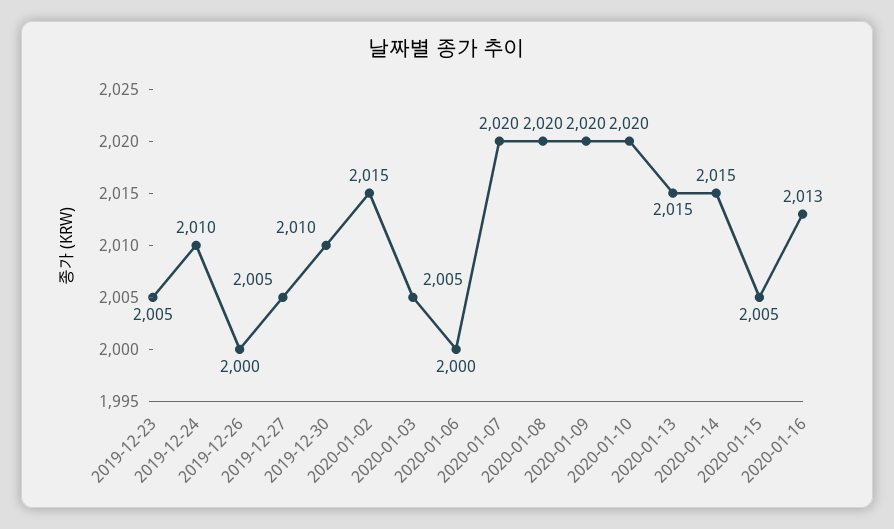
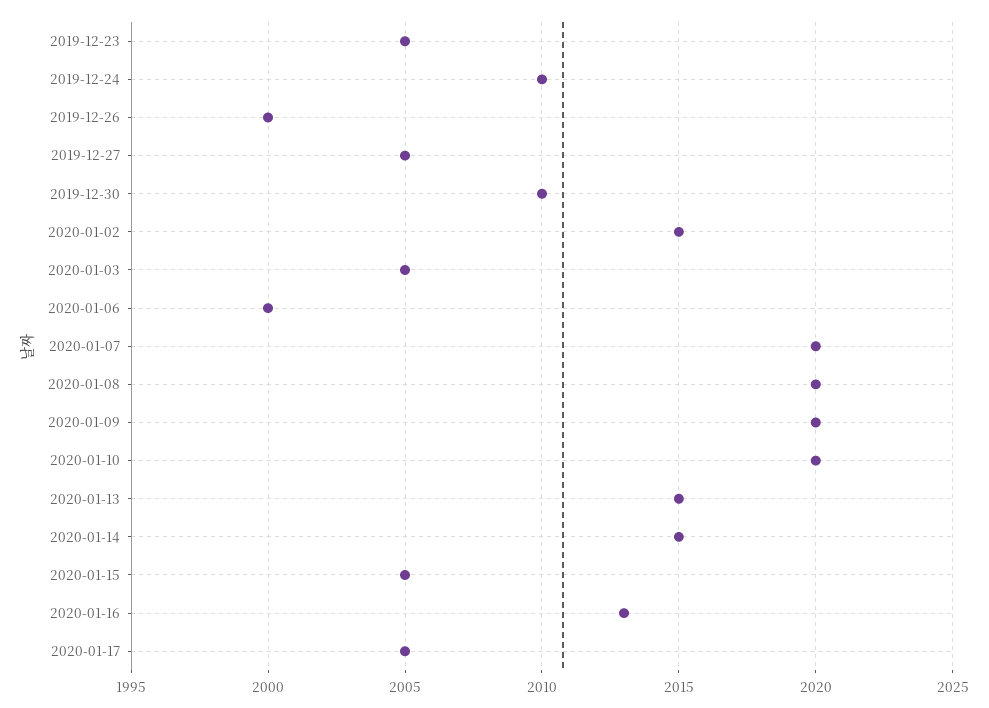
2020-01-17: none -> 2005

